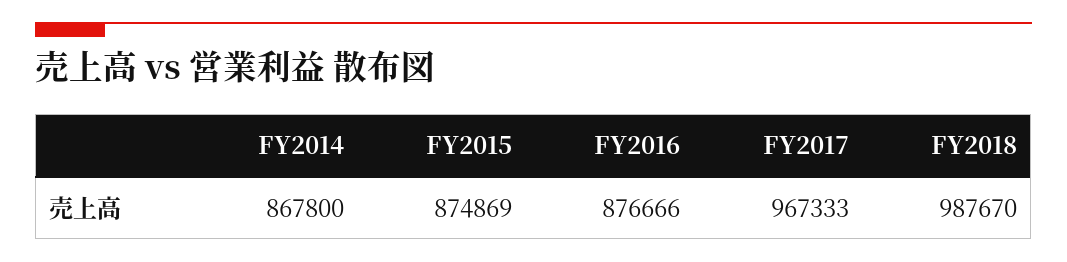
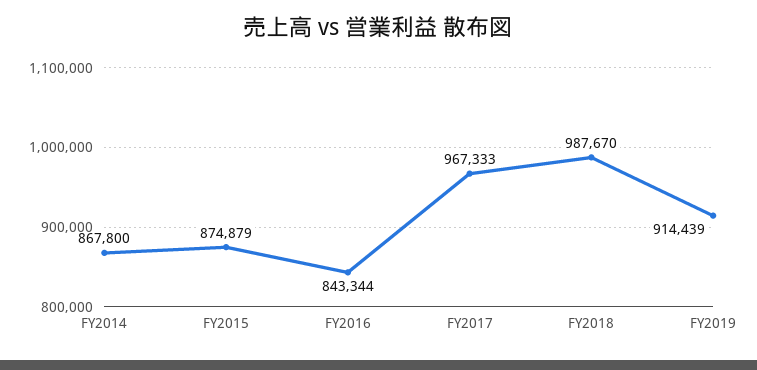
FY2015: 874869 -> 874879
FY2016: 876666 -> 843344
FY2019: none -> 914439

